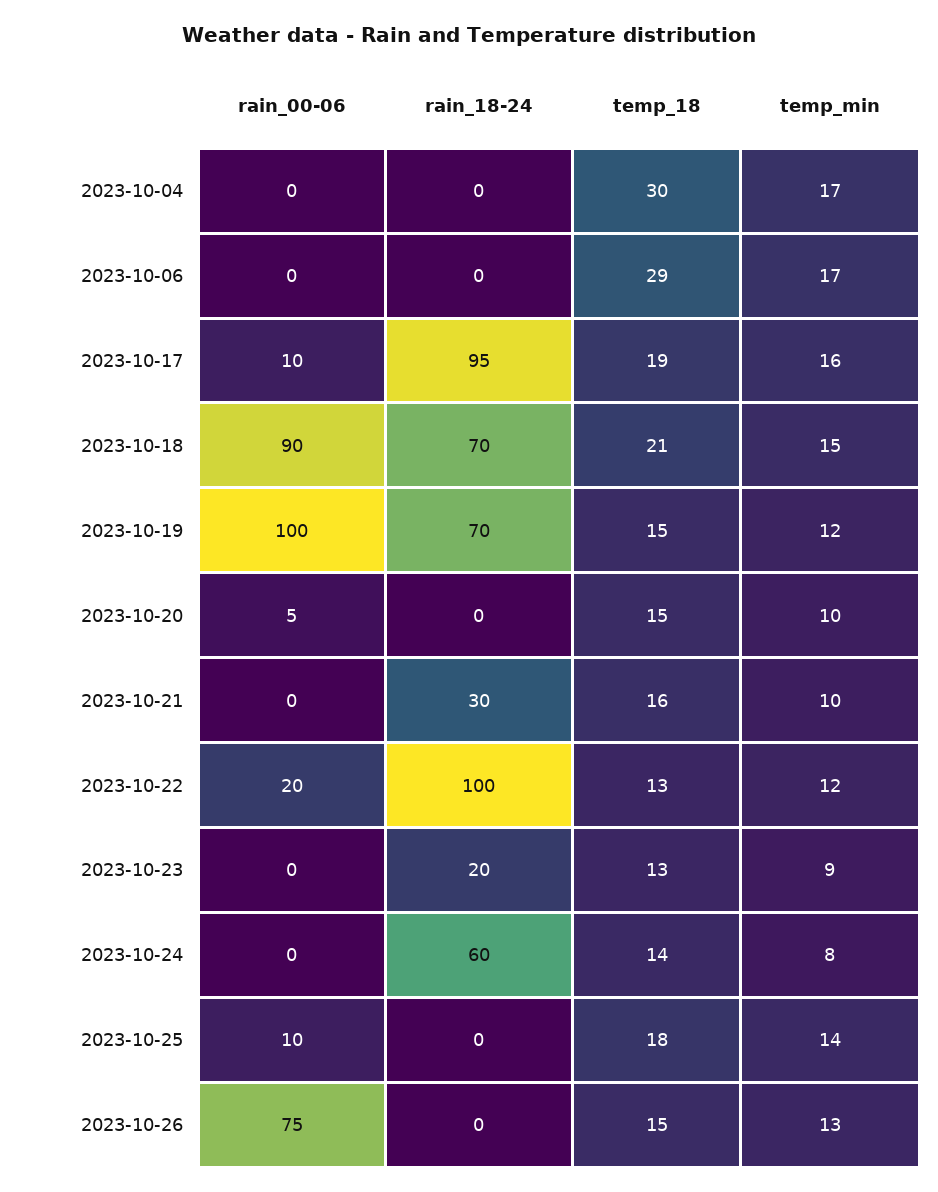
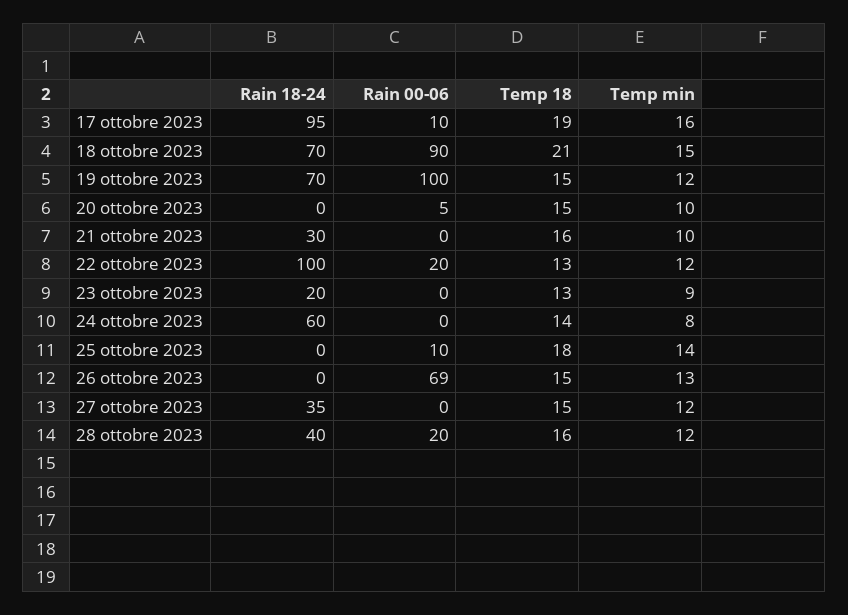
rain_00-06, 2023-10-04: 0 -> none
rain_18-24, 2023-10-04: 0 -> none
temp_18, 2023-10-04: 30 -> none
temp_min, 2023-10-04: 17 -> none
rain_00-06, 2023-10-06: 0 -> none
rain_18-24, 2023-10-06: 0 -> none
temp_18, 2023-10-06: 29 -> none
temp_min, 2023-10-06: 17 -> none
rain_00-06, 2023-10-26: 75 -> 69
rain_18-24, 27 ottobre 2023: none -> 35
rain_00-06, 27 ottobre 2023: none -> 0
temp_18, 27 ottobre 2023: none -> 15
temp_min, 27 ottobre 2023: none -> 12
rain_18-24, 28 ottobre 2023: none -> 40
rain_00-06, 28 ottobre 2023: none -> 20
temp_18, 28 ottobre 2023: none -> 16
temp_min, 28 ottobre 2023: none -> 12

